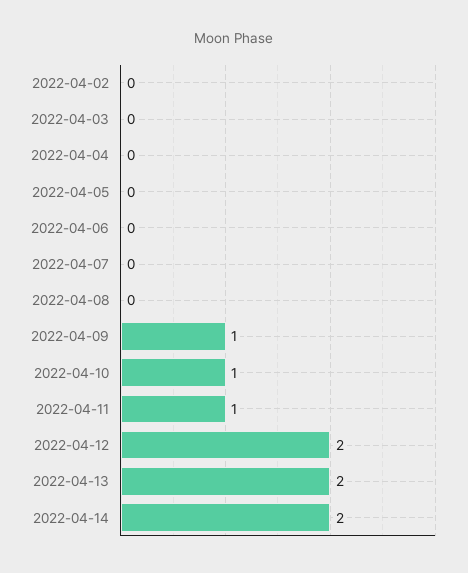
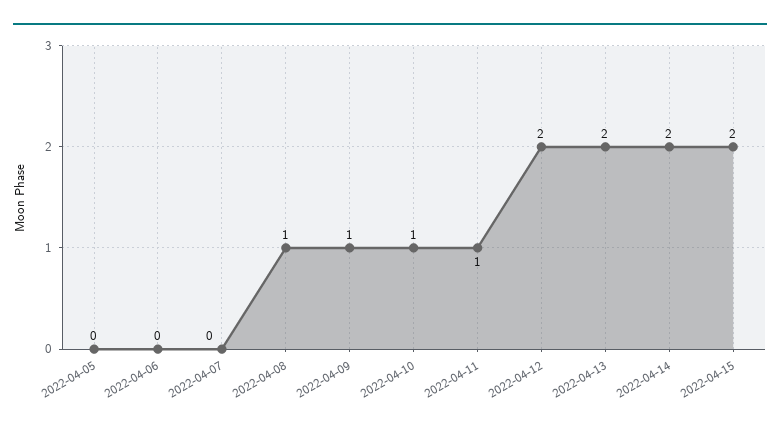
2022-04-02: 0 -> none
2022-04-03: 0 -> none
2022-04-04: 0 -> none
2022-04-08: 0 -> 1
2022-04-15: none -> 2

